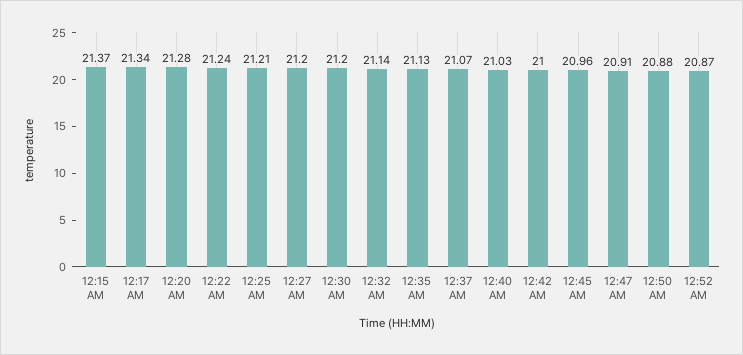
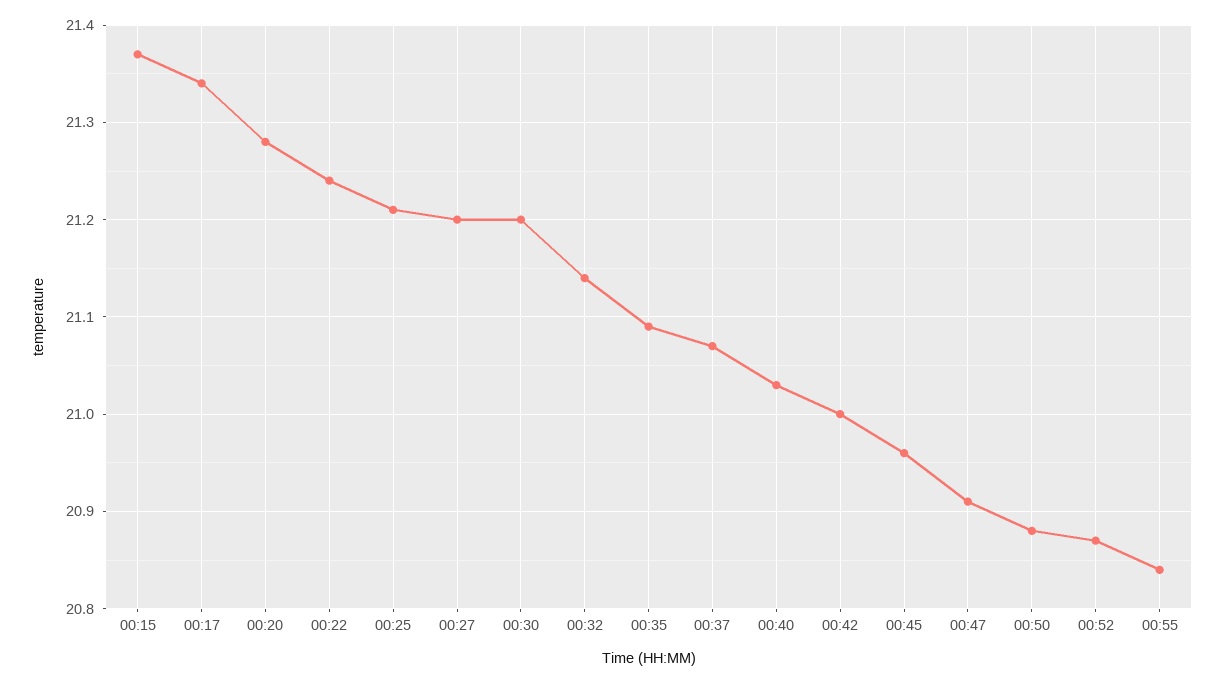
12:35 AM: 21.13 -> 21.09
00:55: none -> 20.84

